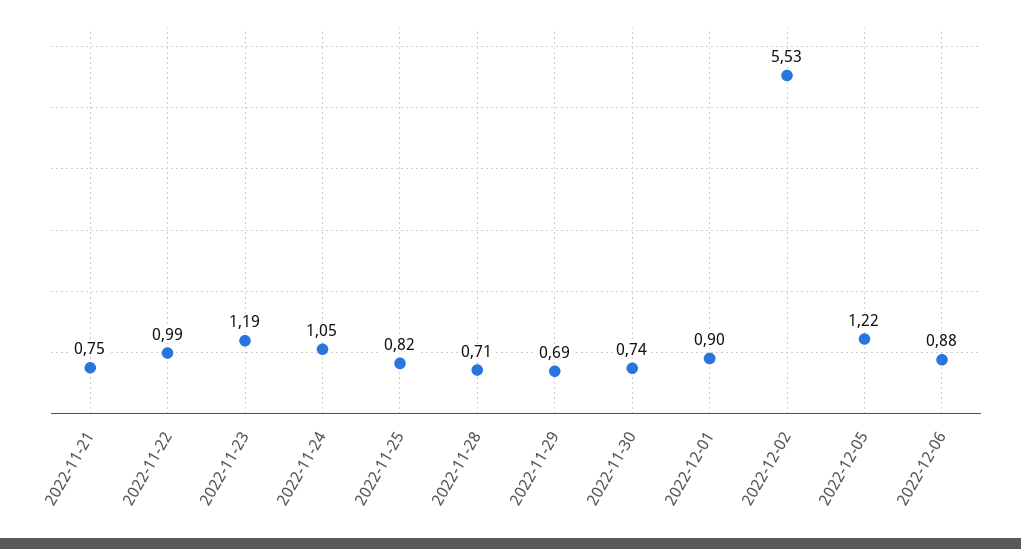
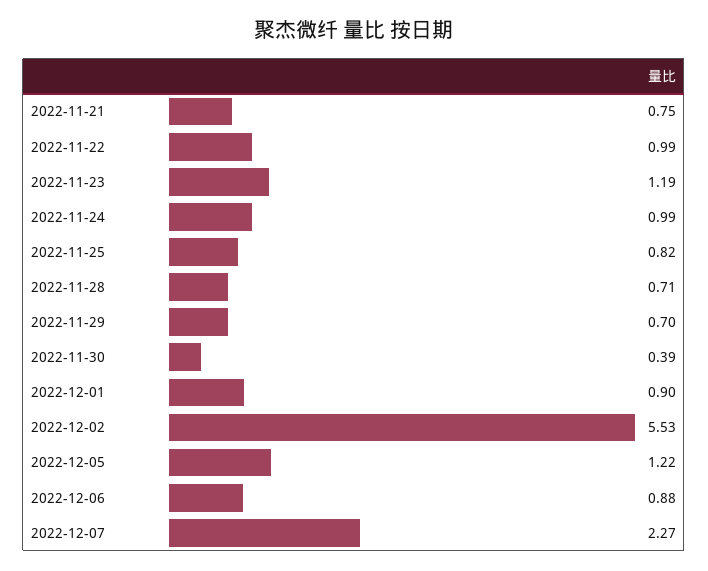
2022-11-24: 1.05 -> 0.99
2022-11-29: 0.69 -> 0.7
2022-11-30: 0.74 -> 0.39
2022-12-07: none -> 2.27

